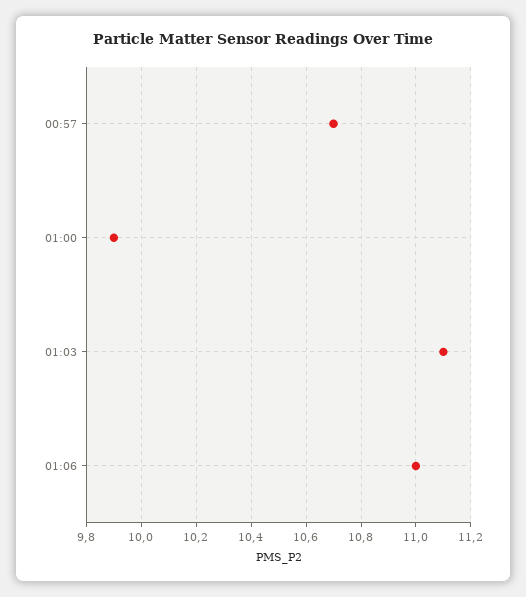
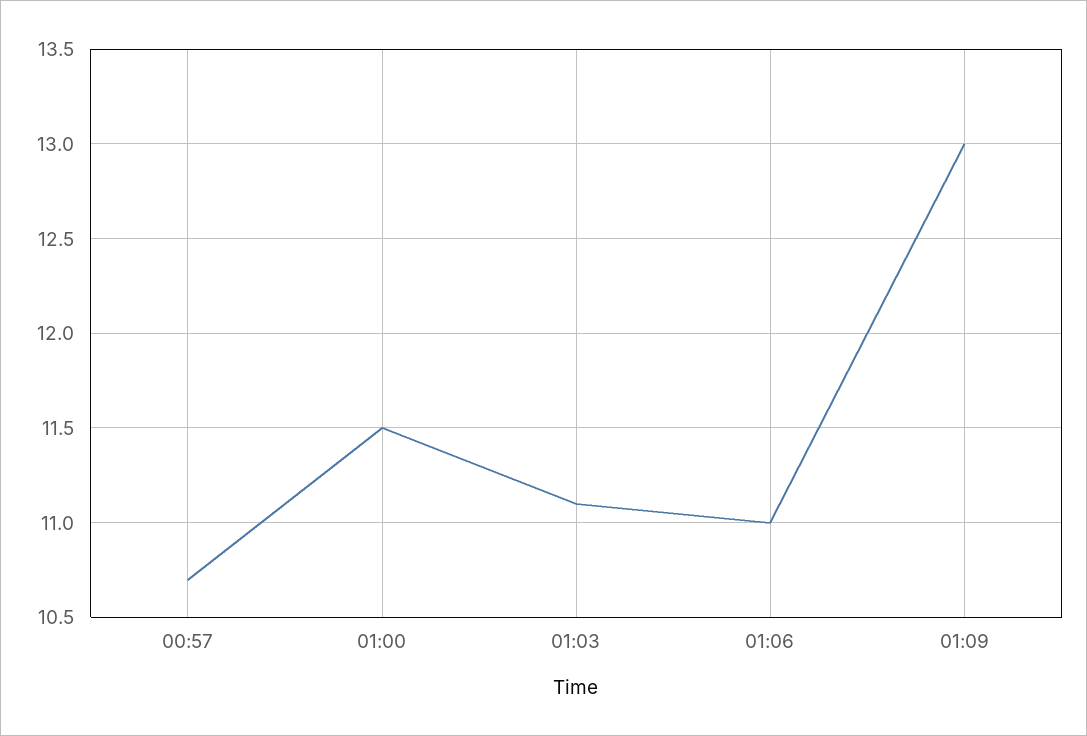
01:00: 9.9 -> 11.5
01:09: none -> 13

